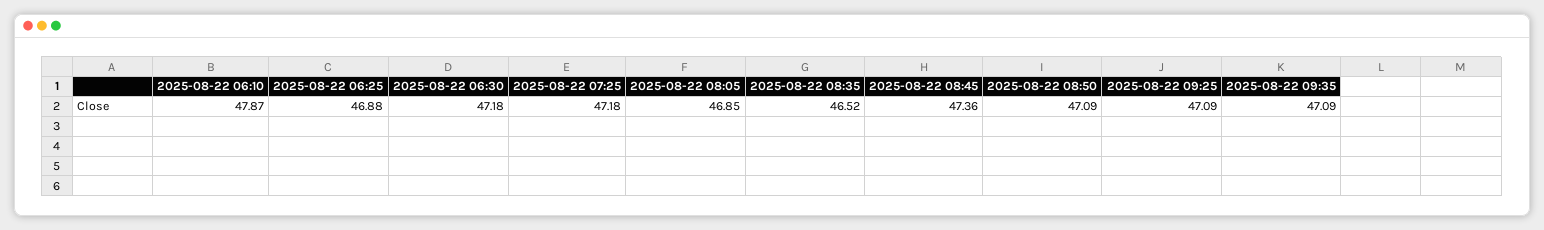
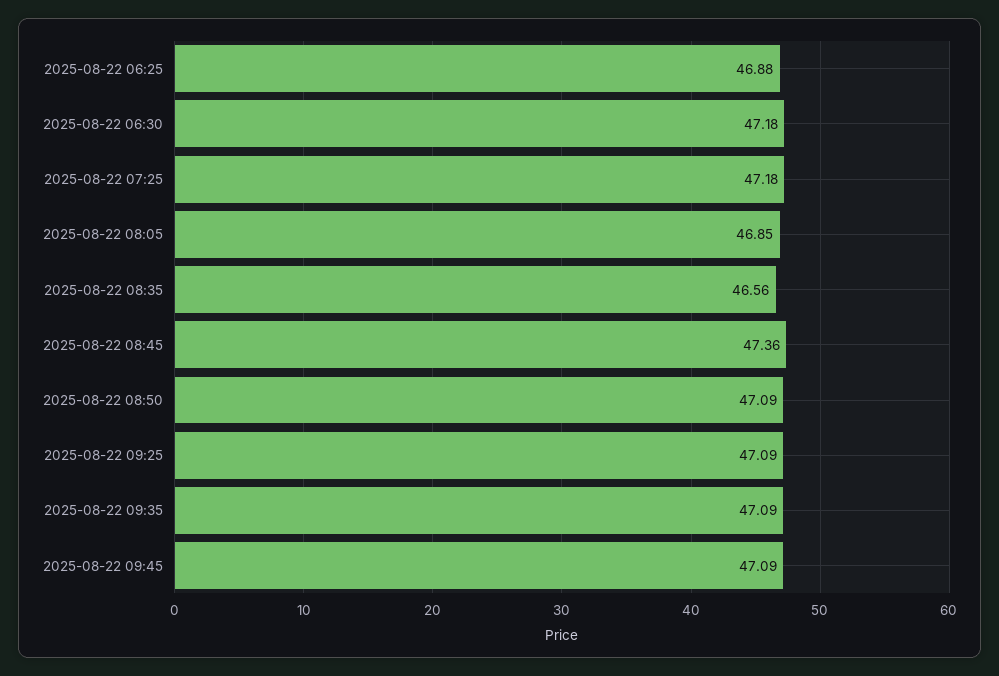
2025-08-22 06:10: 47.87 -> none
2025-08-22 08:35: 46.52 -> 46.56
2025-08-22 09:45: none -> 47.09

